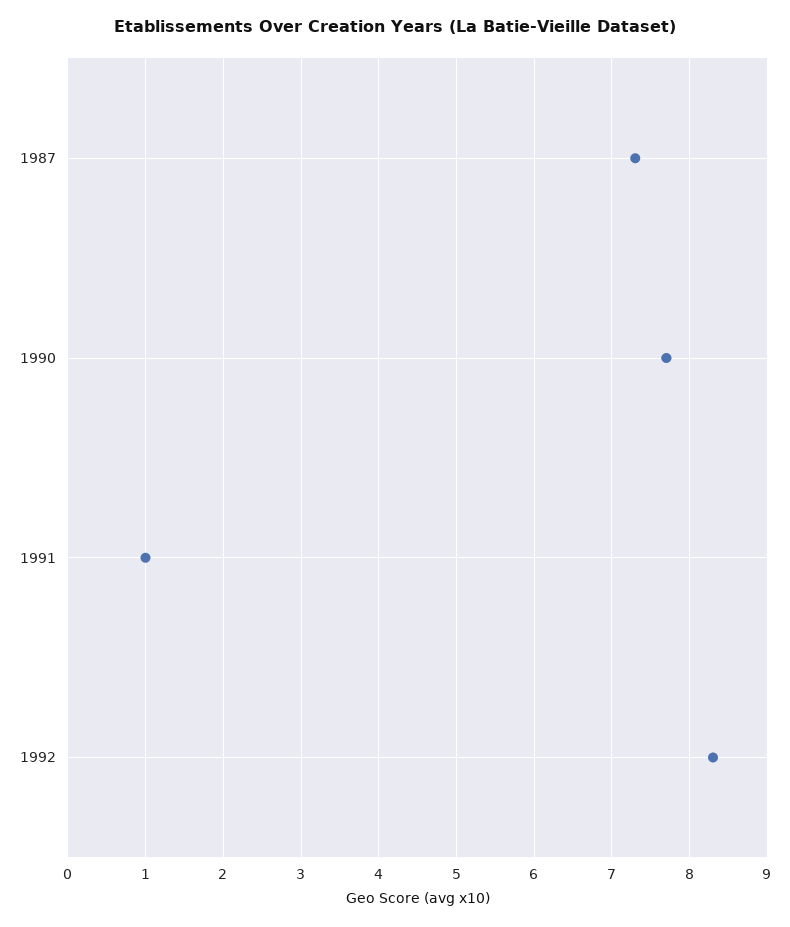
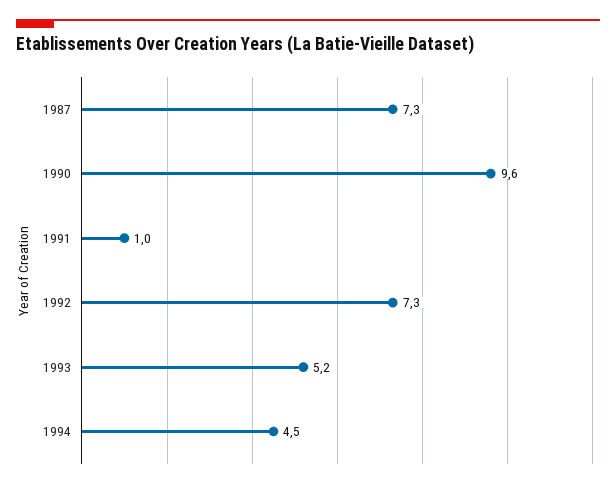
1990: 7.7 -> 9.6
1992: 8.3 -> 7.3
1993: none -> 5.2
1994: none -> 4.5

